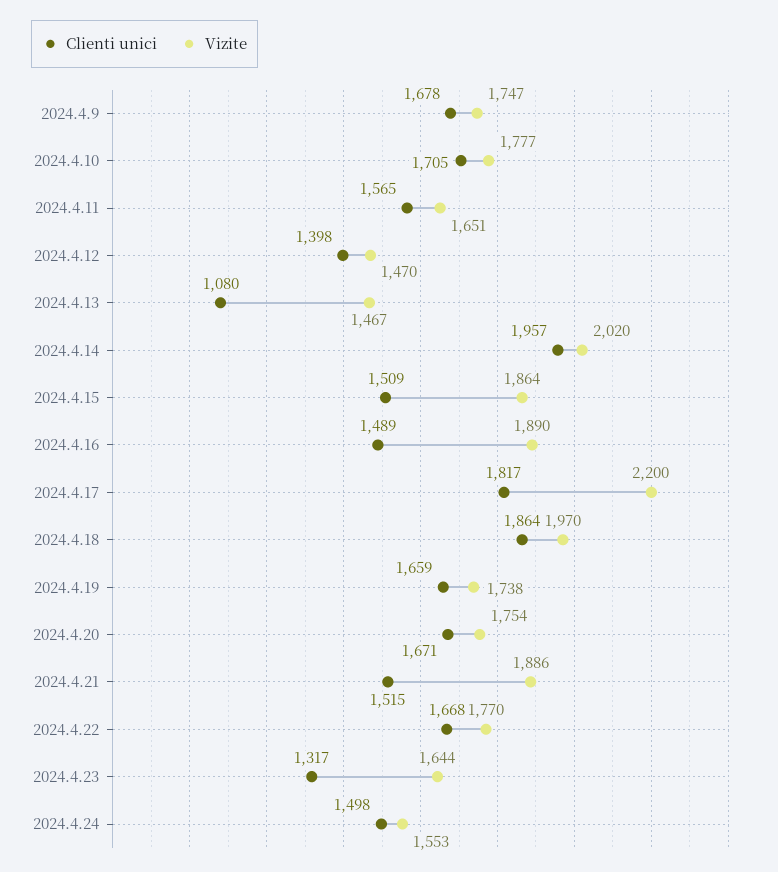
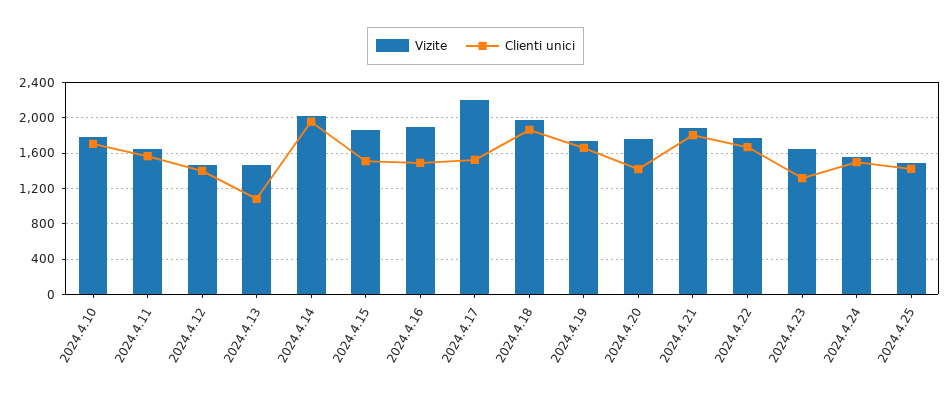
Clienti unici, 2024.4.9: 1678 -> none
Vizite, 2024.4.9: 1747 -> none
Clienti unici, 2024.4.17: 1817 -> 1500
Clienti unici, 2024.4.20: 1671 -> 1400
Clienti unici, 2024.4.21: 1515 -> 1800
Vizite, 2024.4.25: none -> 1500
Clienti unici, 2024.4.25: none -> 1400

